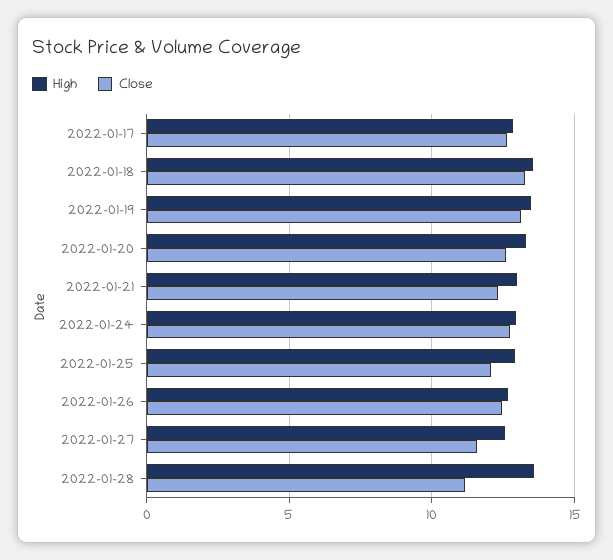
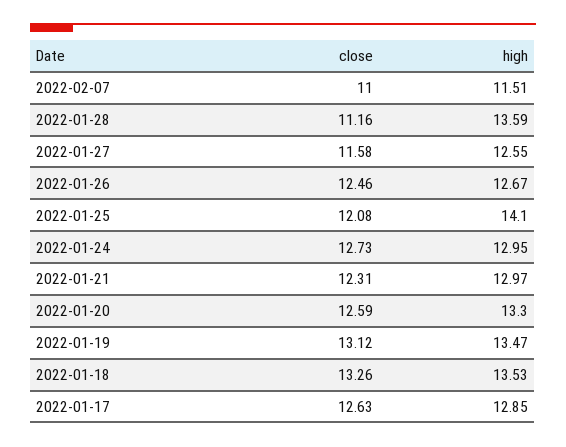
High, 2022-01-25: 13 -> 14.1
Close, 2022-02-07: none -> 11
High, 2022-02-07: none -> 11.51

